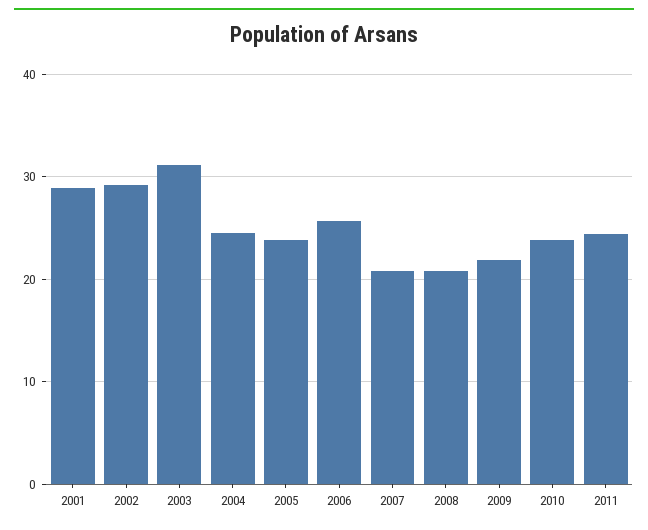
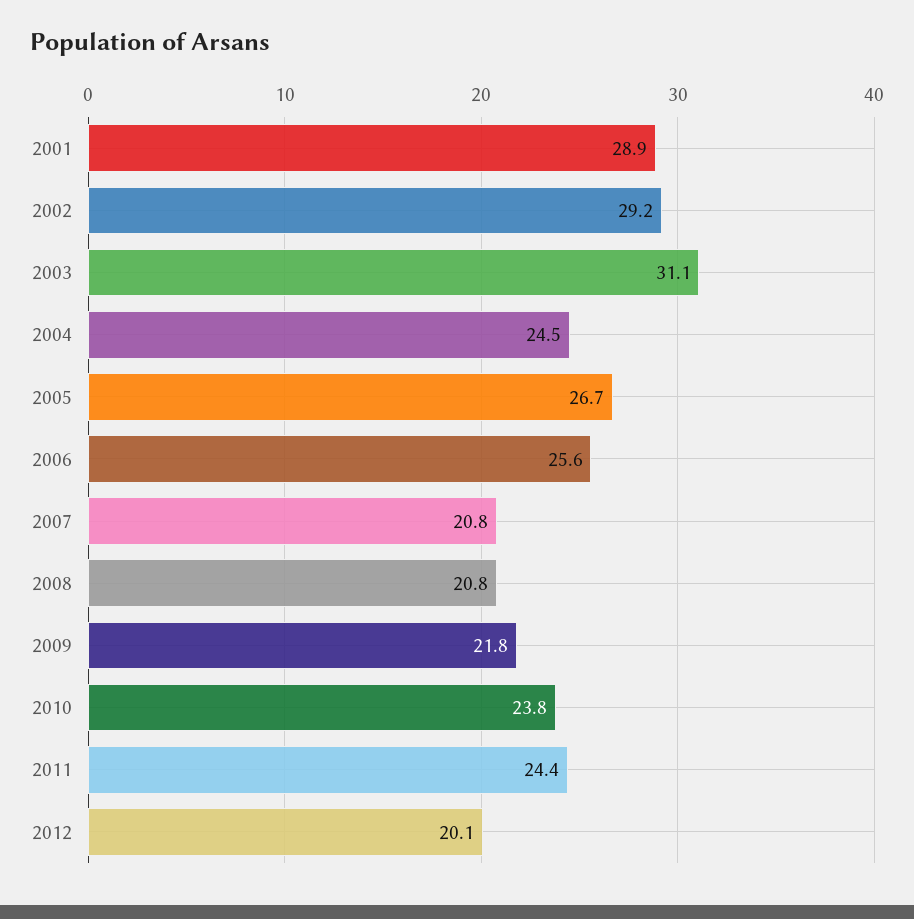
2005: 24 -> 26.7
2012: none -> 20.1

